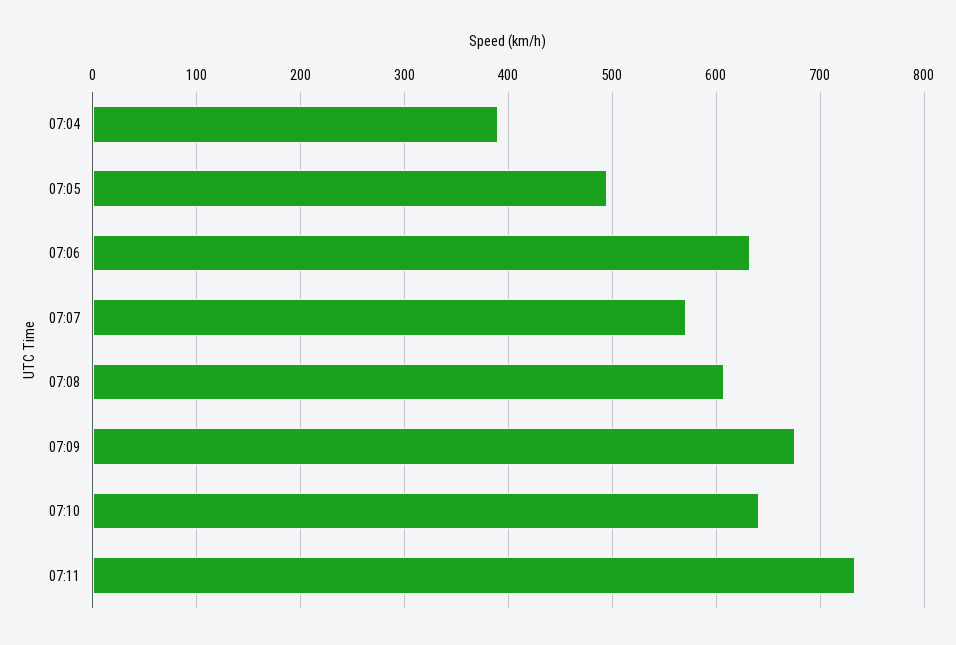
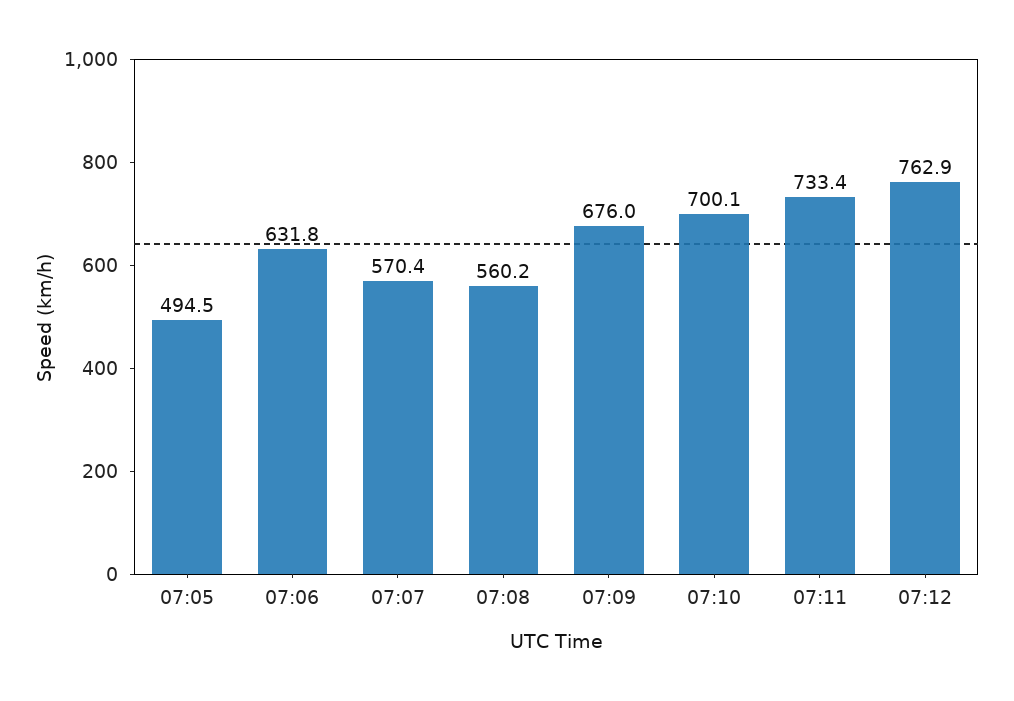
07:04: 390 -> none
07:08: 610 -> 560.2
07:10: 640 -> 700.1
07:12: none -> 762.9

